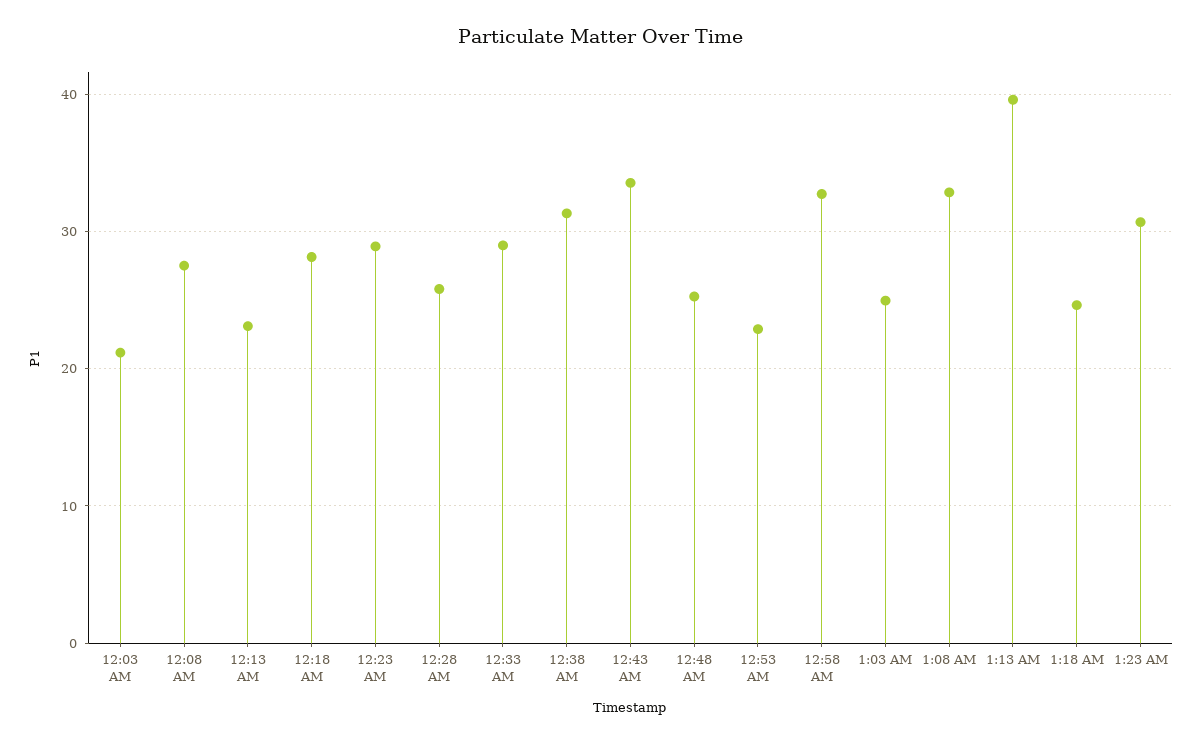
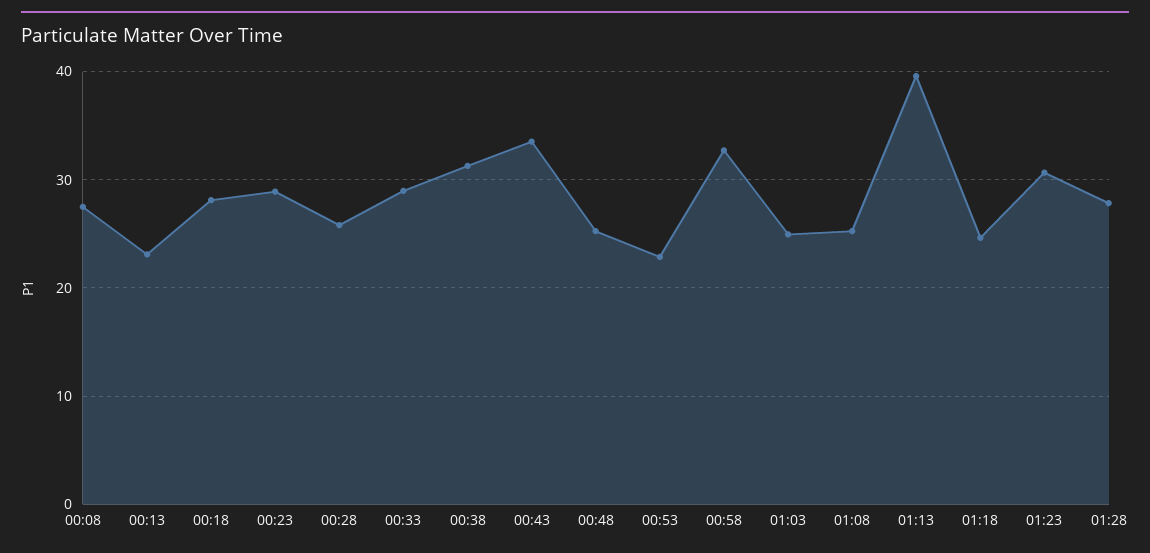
12:03 AM: 21 -> none
1:08 AM: 33 -> 25
01:28: none -> 28

